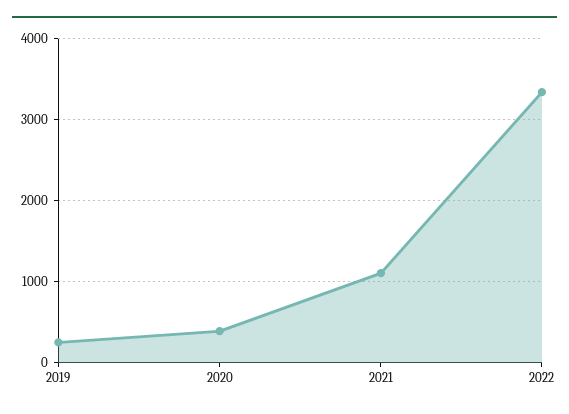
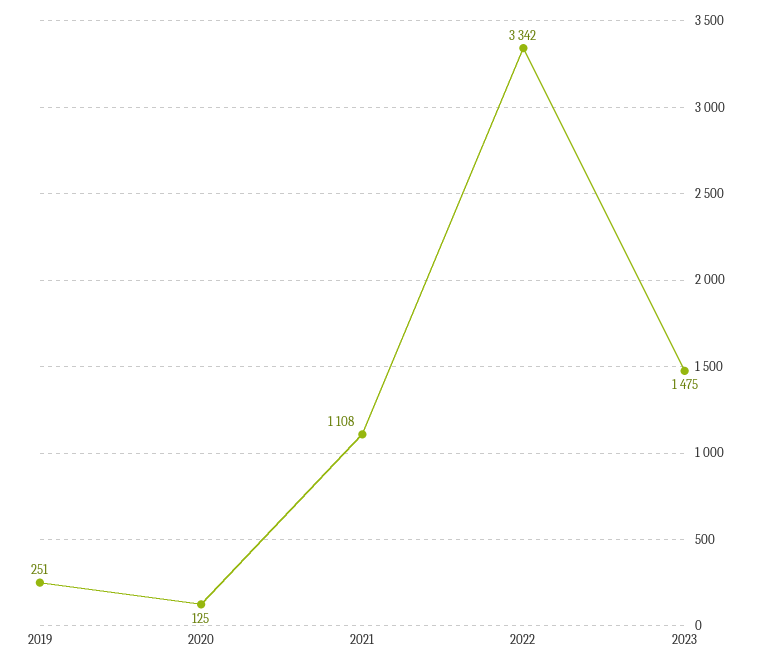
2020: 400 -> 125
2023: none -> 1475

